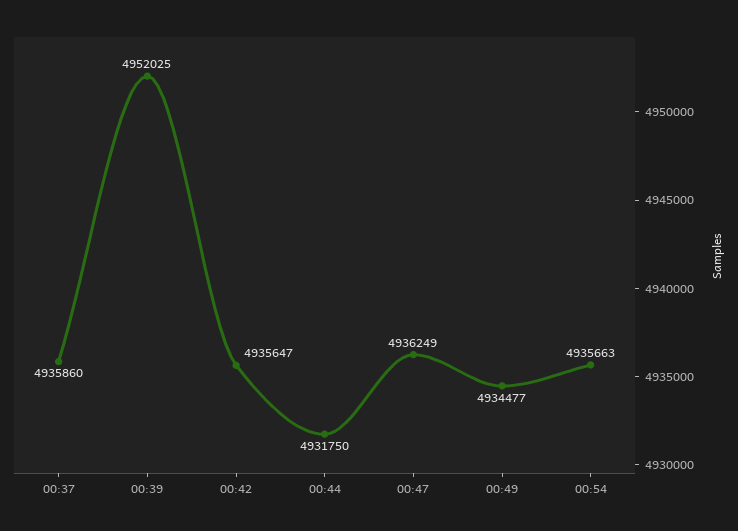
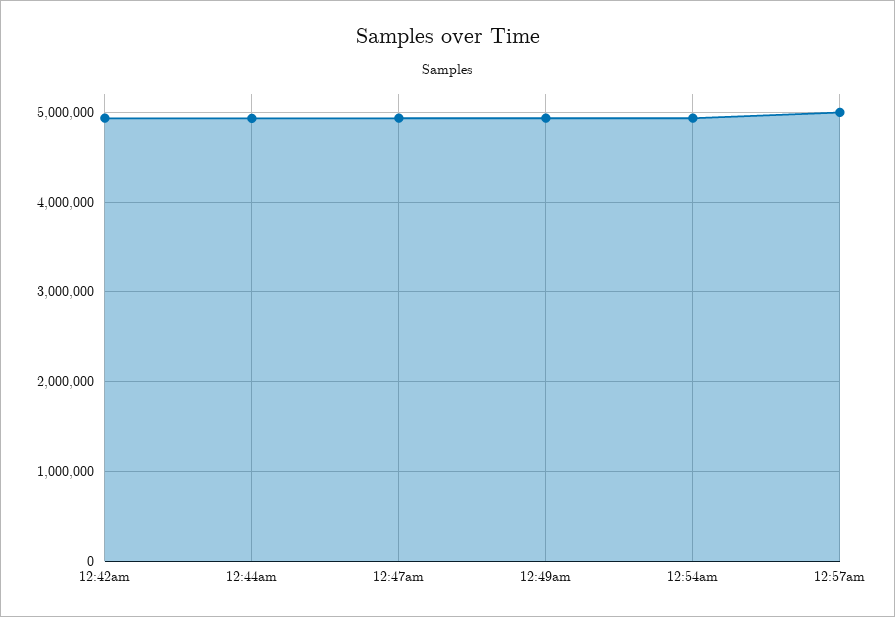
00:37: 4935860 -> none
00:39: 4952025 -> none
12:57am: none -> 5000000

